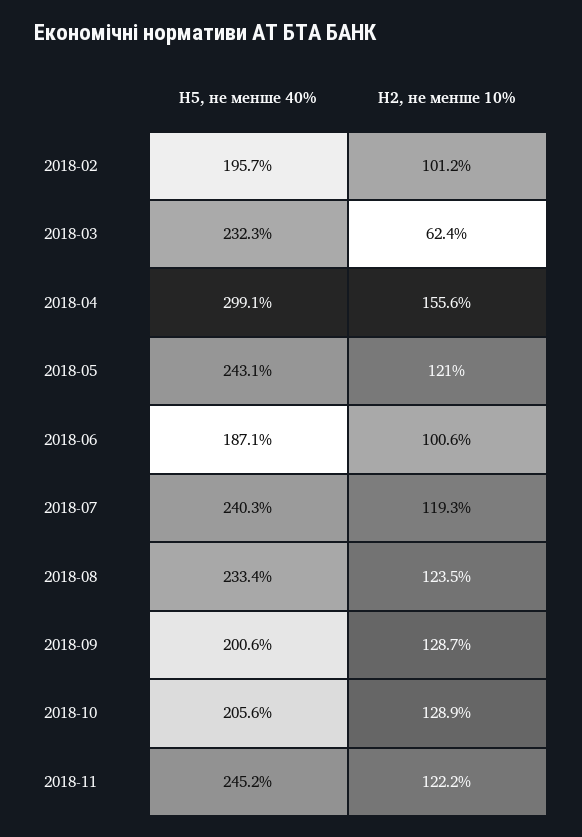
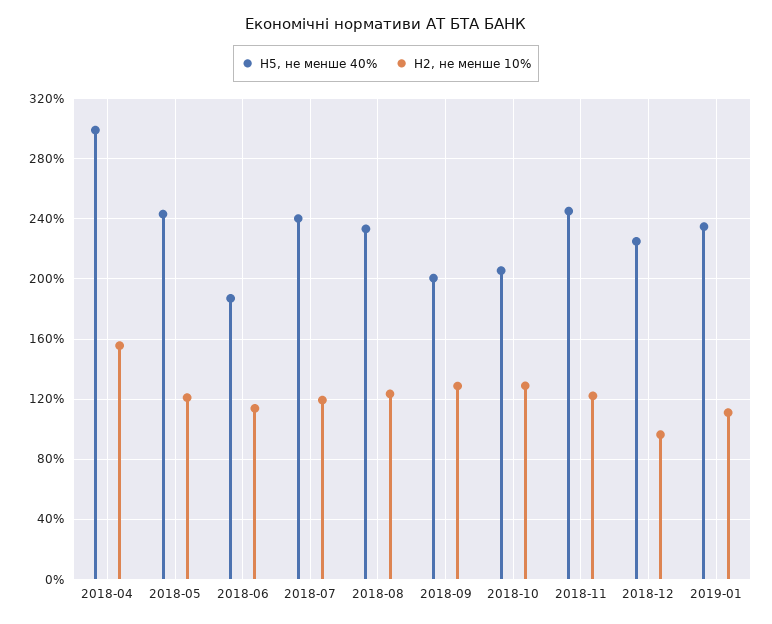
Н5, не менше 40%, 2018-02: 195.7 -> none
Н2, не менше 10%, 2018-02: 101.2 -> none
Н5, не менше 40%, 2018-03: 232.3 -> none
Н2, не менше 10%, 2018-03: 62.4 -> none
Н2, не менше 10%, 2018-06: 100.6 -> 115
Н5, не менше 40%, 2018-12: none -> 225
Н2, не менше 10%, 2018-12: none -> 95
Н5, не менше 40%, 2019-01: none -> 235
Н2, не менше 10%, 2019-01: none -> 110

